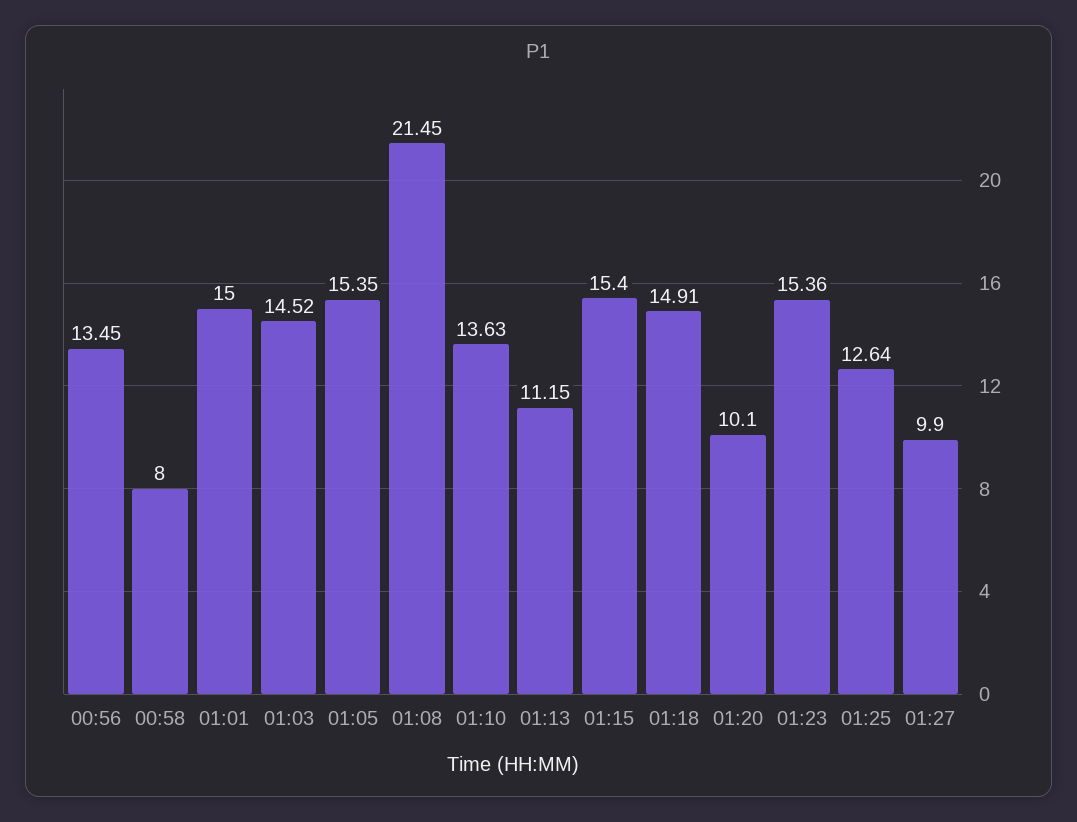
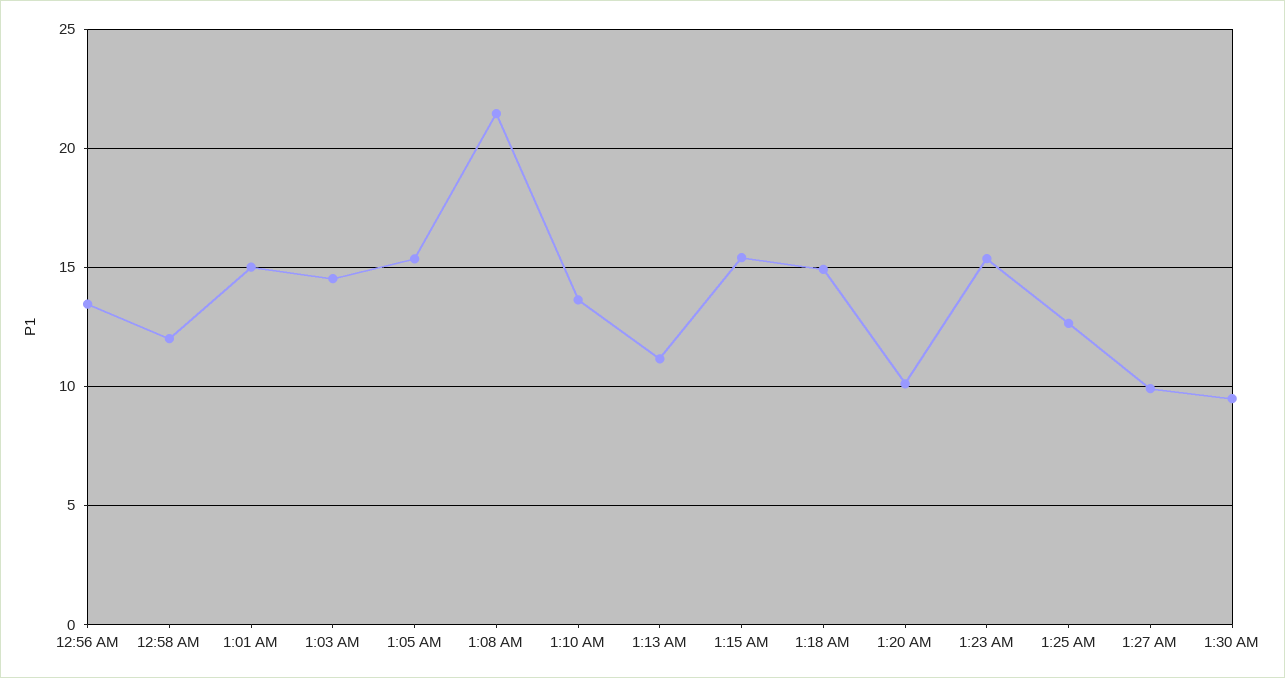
00:58: 8 -> 12
1:30 AM: none -> 9.5

